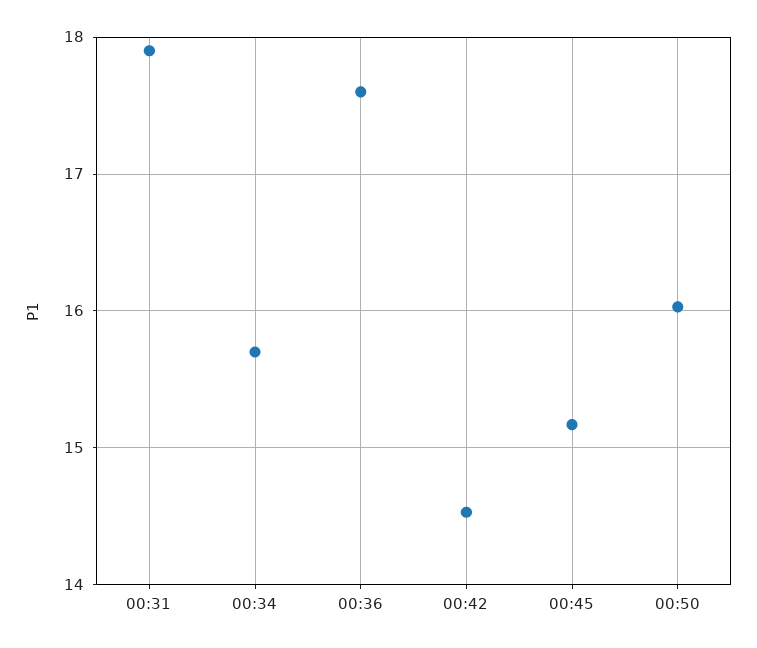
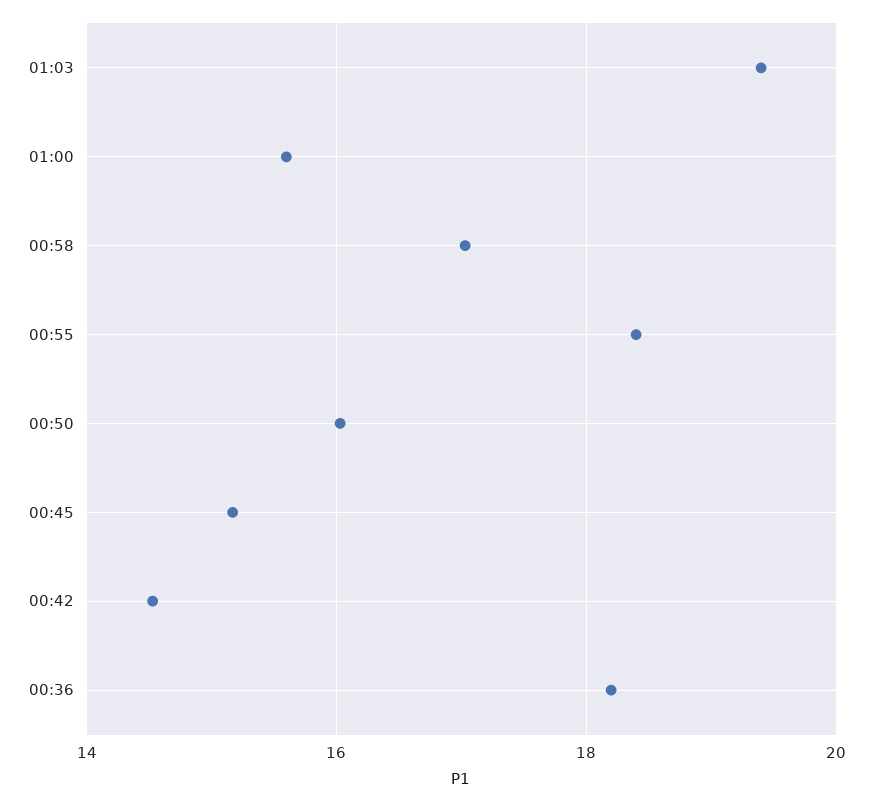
00:31: 17.9 -> none
00:34: 15.7 -> none
00:36: 17.6 -> 18.2
01:03: none -> 19.4
01:00: none -> 15.6
00:58: none -> 17
00:55: none -> 18.4

